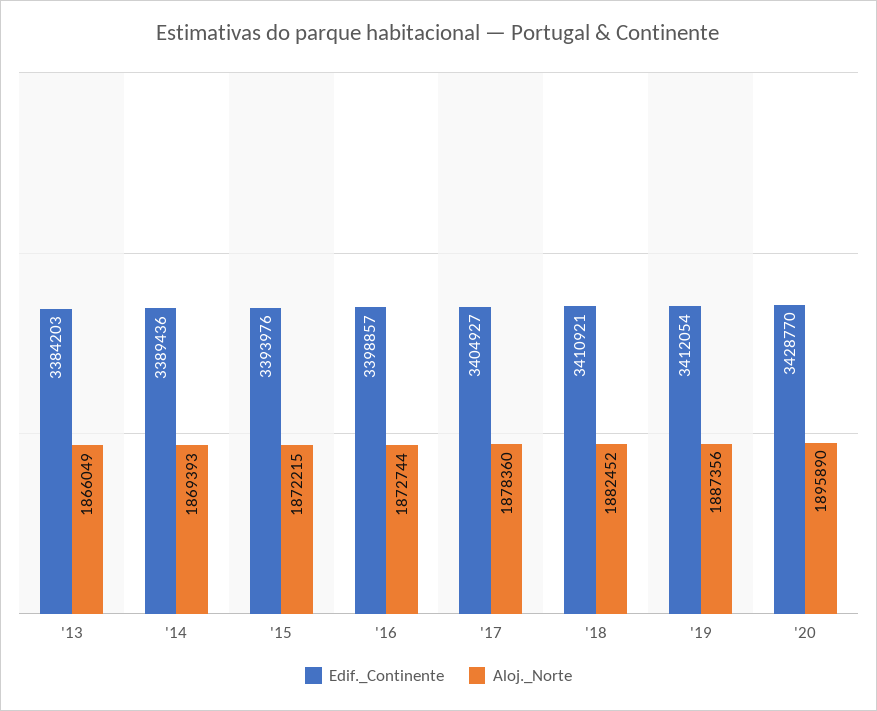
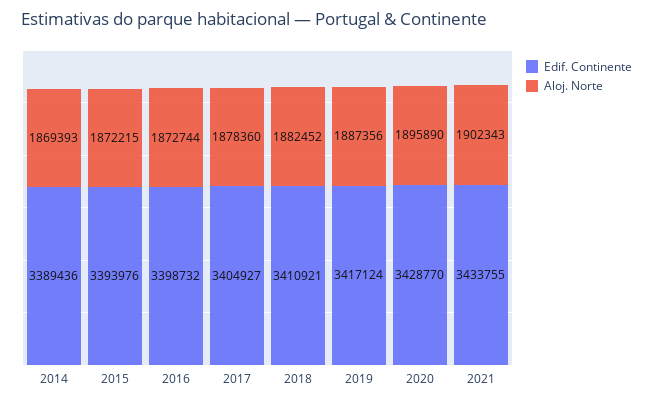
Edif._Continente, '13: 3384203 -> none
Aloj._Norte, '13: 1866049 -> none
Edif._Continente, '16: 3398857 -> 3398732
Edif._Continente, '19: 3412054 -> 3417124
Edif._Continente, 2021: none -> 3433755
Aloj._Norte, 2021: none -> 1902343

